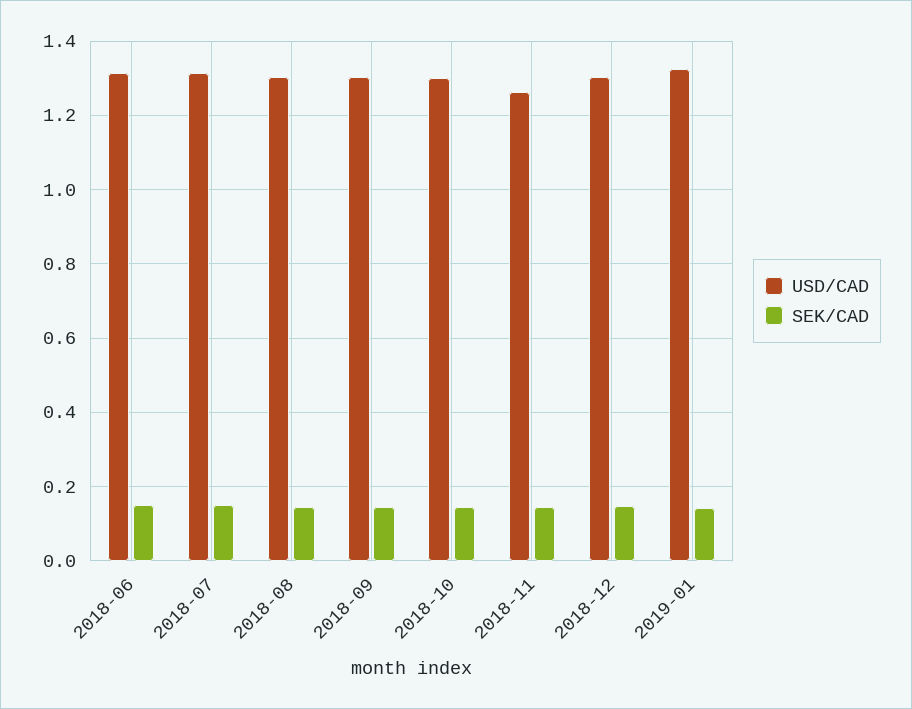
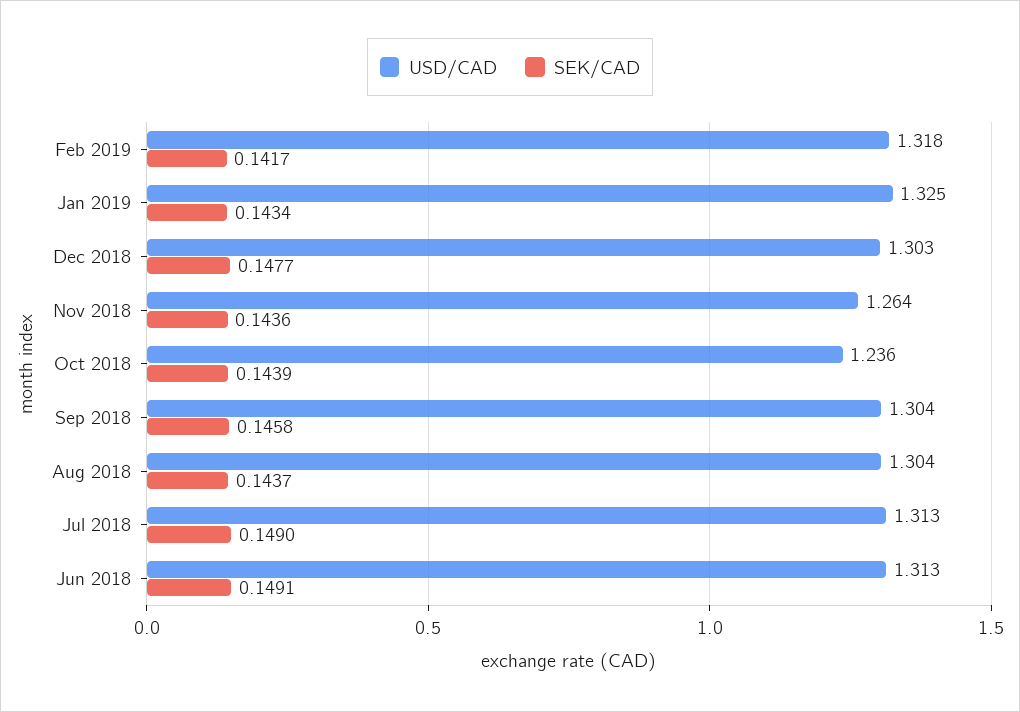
USD/CAD, 2018-10: 1.3 -> 1.236
USD/CAD, Feb 2019: none -> 1.318
SEK/CAD, Feb 2019: none -> 0.1417

